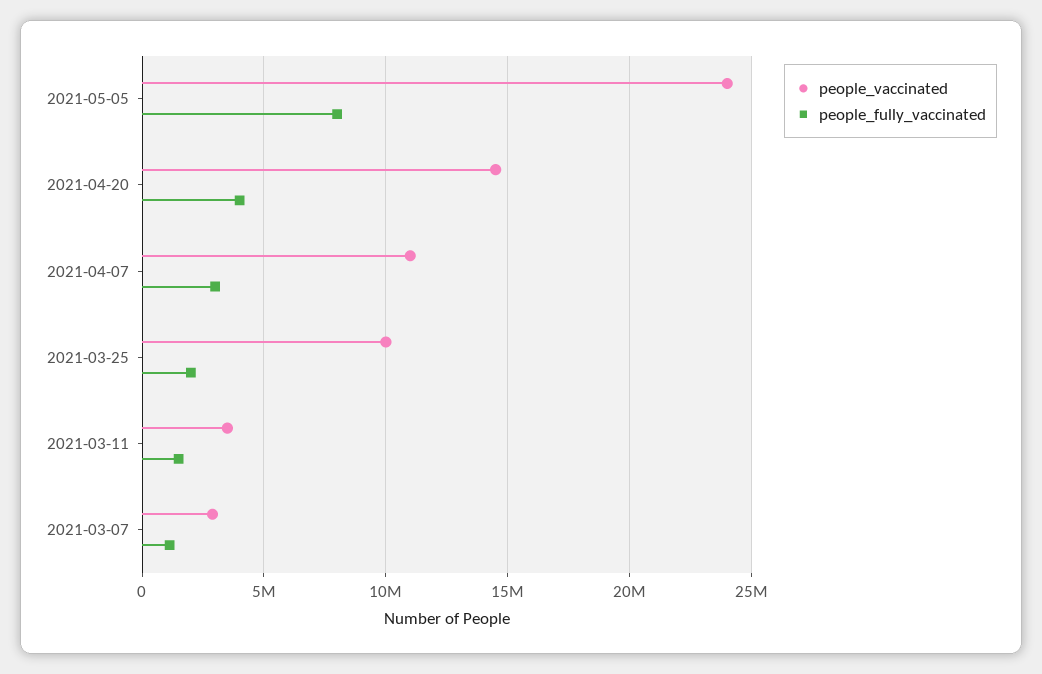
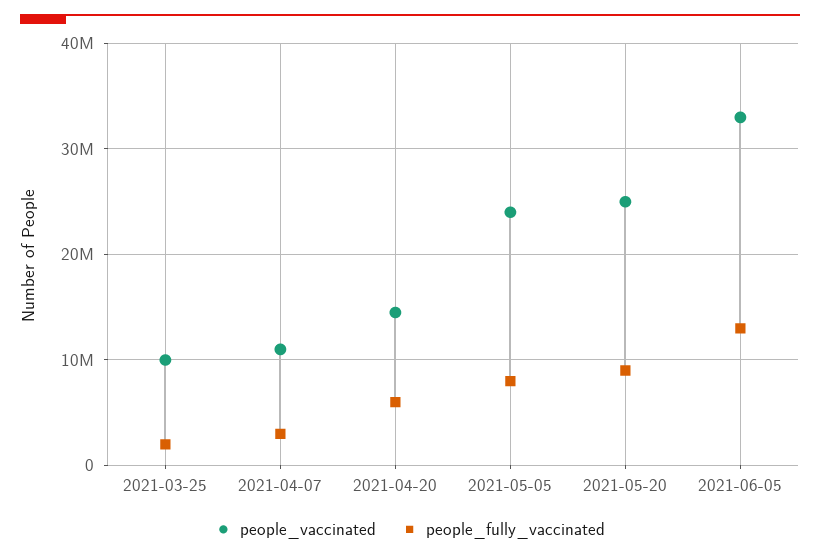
people_fully_vaccinated, 2021-04-20: 4000000 -> 6000000
people_vaccinated, 2021-03-11: 3500000 -> none
people_fully_vaccinated, 2021-03-11: 1500000 -> none
people_vaccinated, 2021-03-07: 3000000 -> none
people_fully_vaccinated, 2021-03-07: 1000000 -> none
people_vaccinated, 2021-05-20: none -> 25000000
people_fully_vaccinated, 2021-05-20: none -> 9000000
people_vaccinated, 2021-06-05: none -> 33000000
people_fully_vaccinated, 2021-06-05: none -> 13000000

